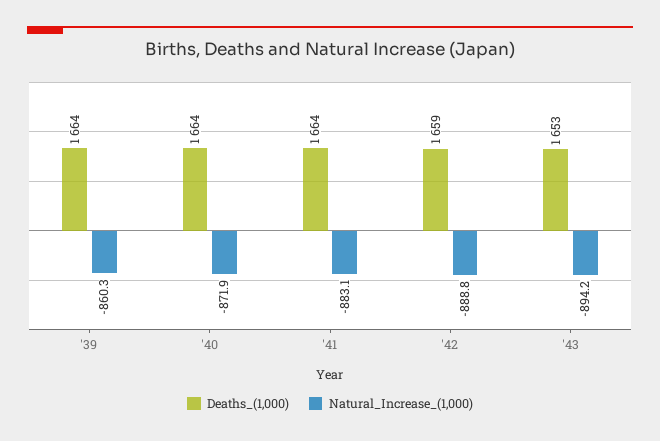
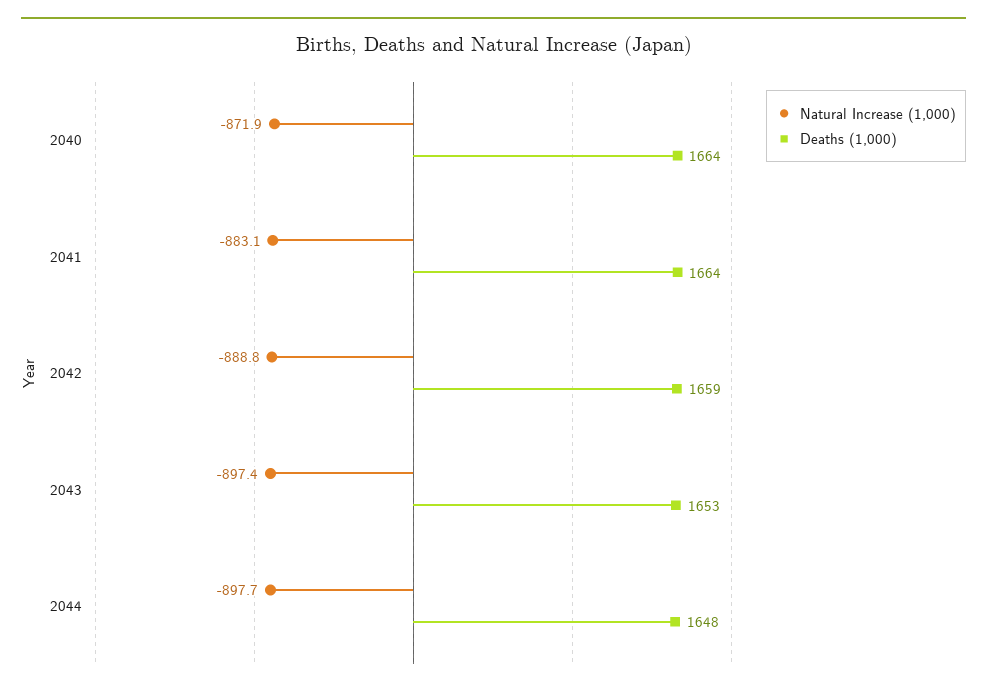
Deaths_(1,000), '39: 1664 -> none
Natural_Increase_(1,000), '39: -860.3 -> none
Natural_Increase_(1,000), '43: -894.2 -> -897.4
Natural_Increase_(1,000), 2044: none -> -897.7
Deaths_(1,000), 2044: none -> 1648

